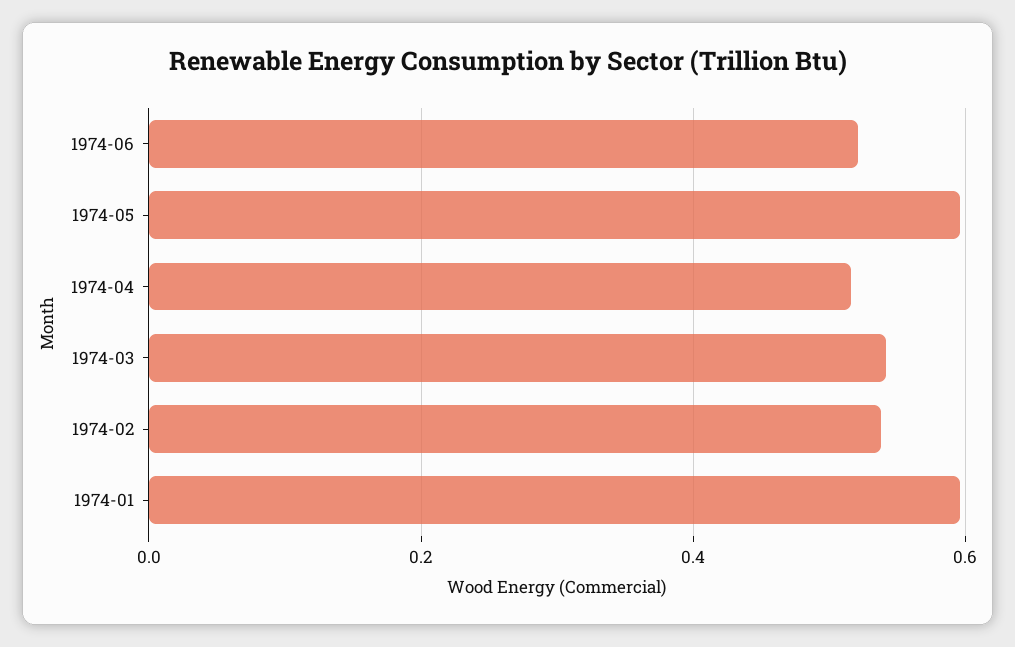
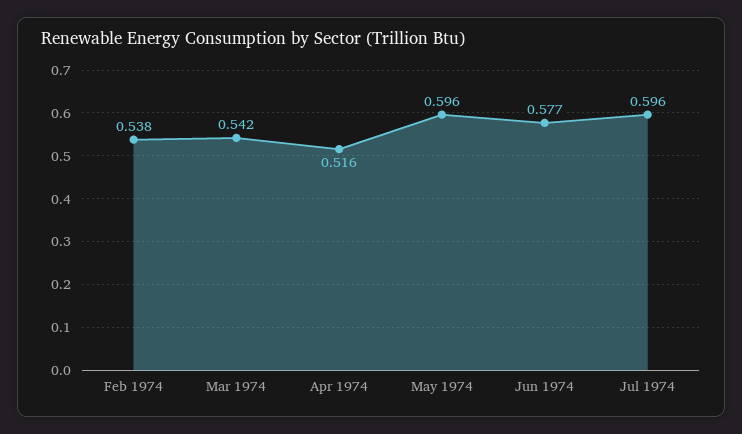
1974-06: 0.52 -> 0.577
1974-01: 0.6 -> none
Jul 1974: none -> 0.596

